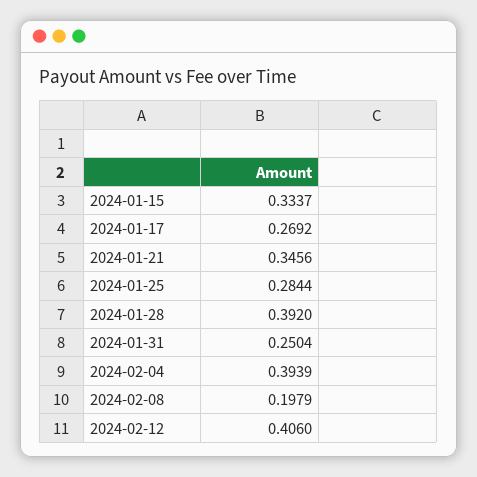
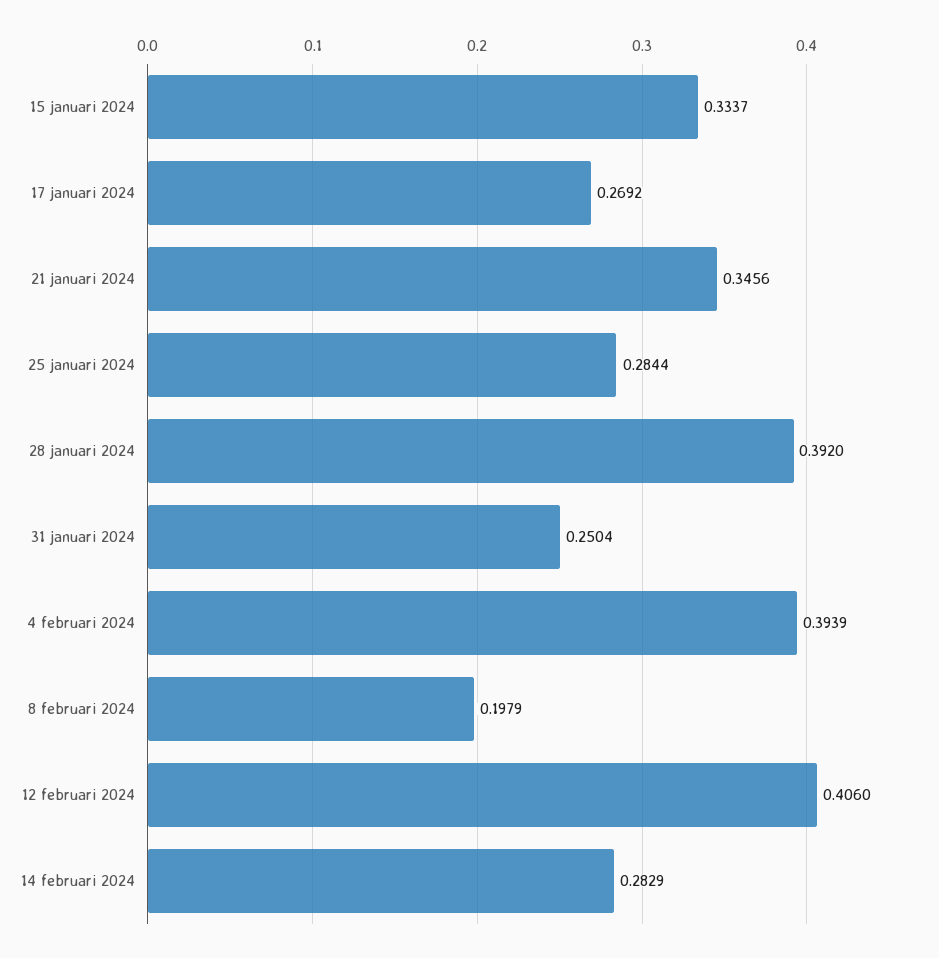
14 februari 2024: none -> 0.2829

